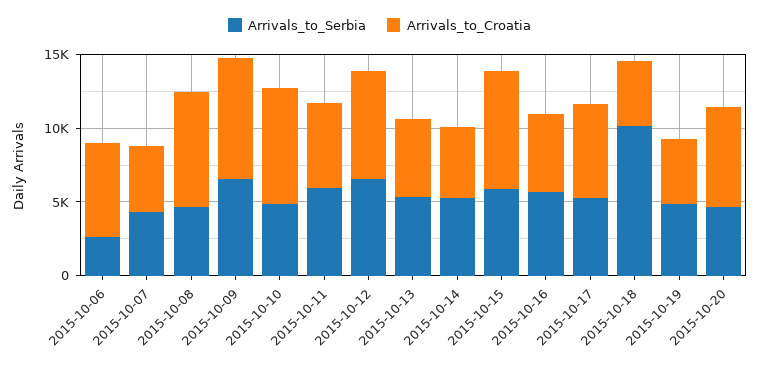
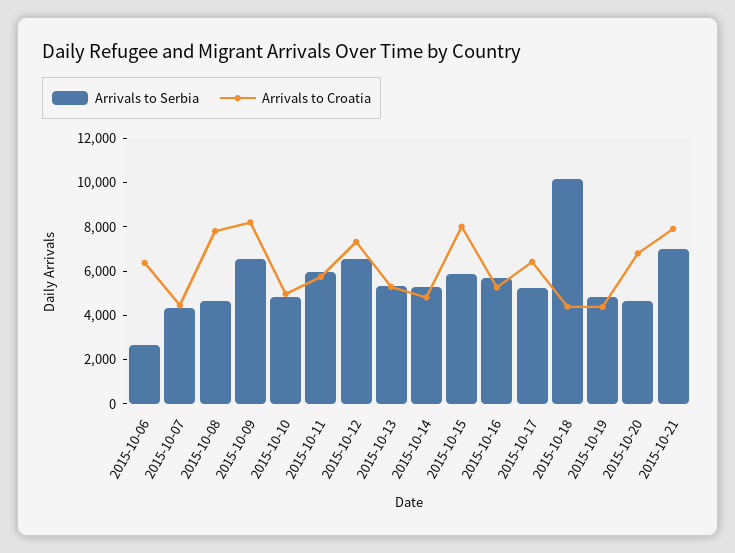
Arrivals_to_Croatia, 2015-10-10: 8000 -> 5000
Arrivals_to_Serbia, 2015-10-21: none -> 7000
Arrivals_to_Croatia, 2015-10-21: none -> 8000

